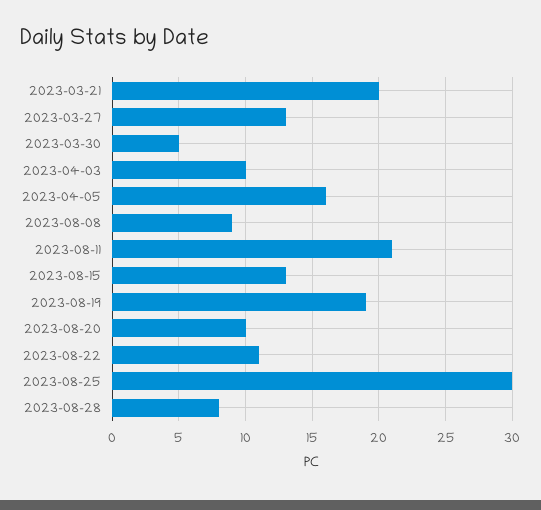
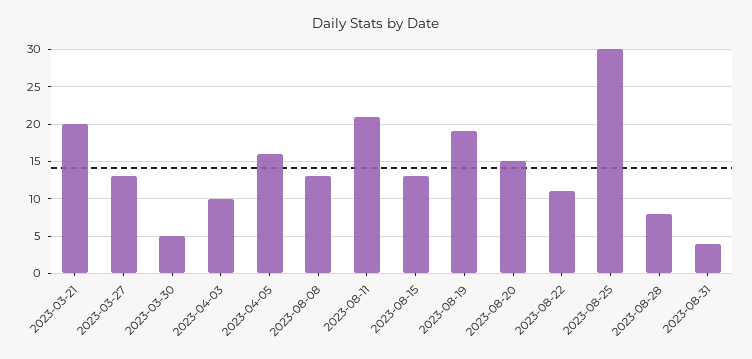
2023-08-08: 9 -> 13
2023-08-20: 10 -> 15
2023-08-31: none -> 4

